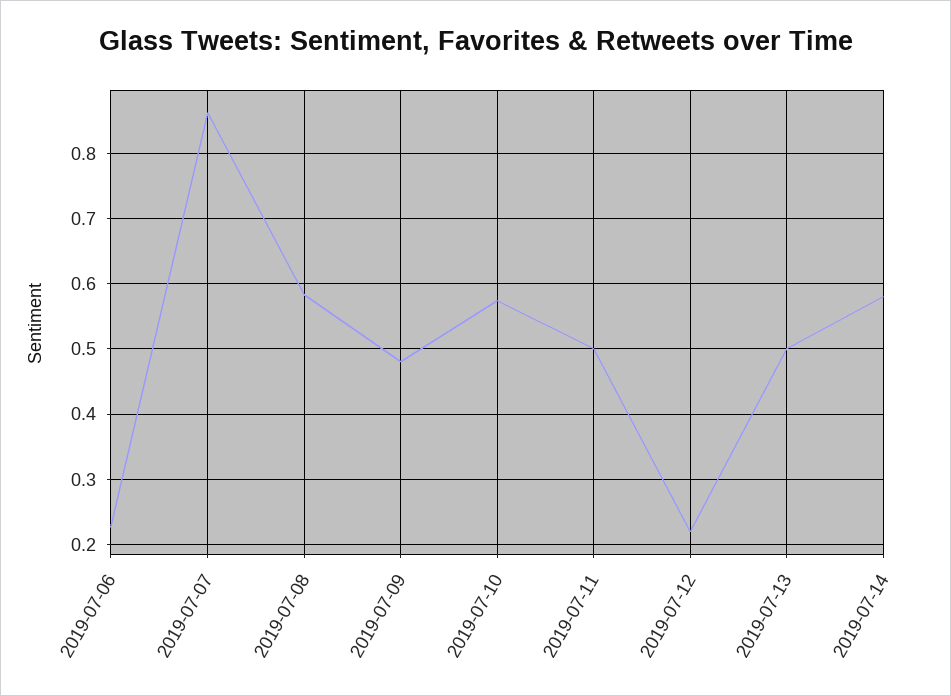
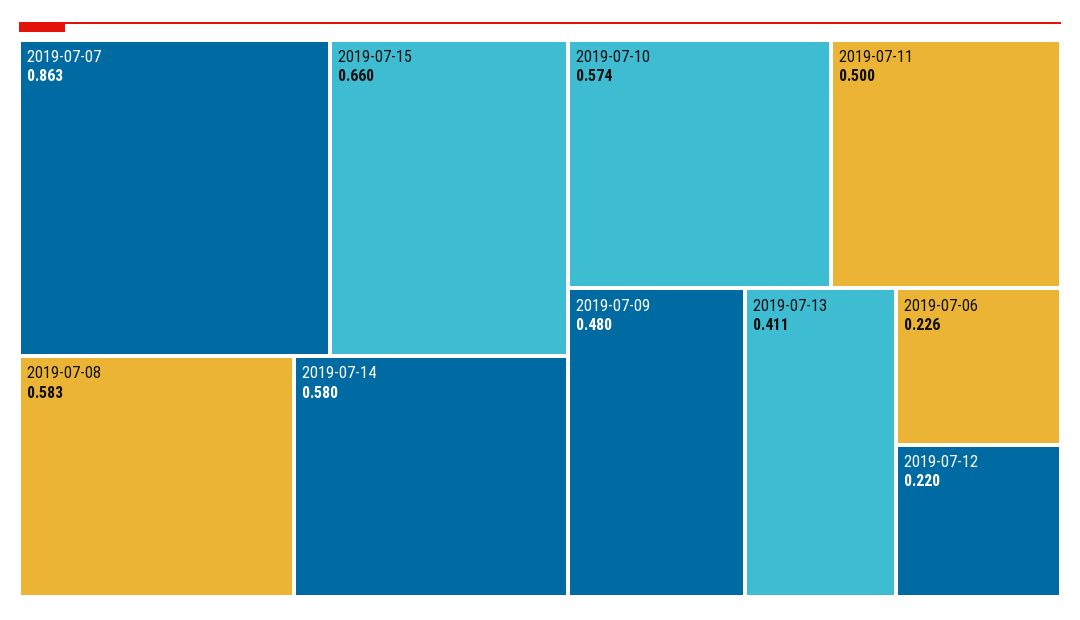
2019-07-13: 0.5 -> 0.411
2019-07-15: none -> 0.66

